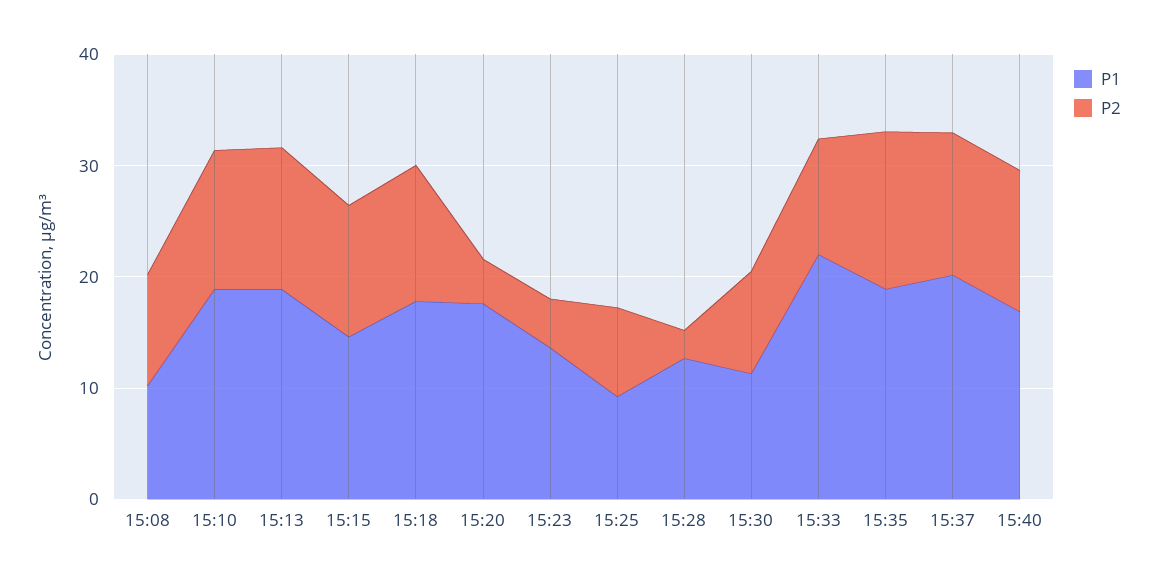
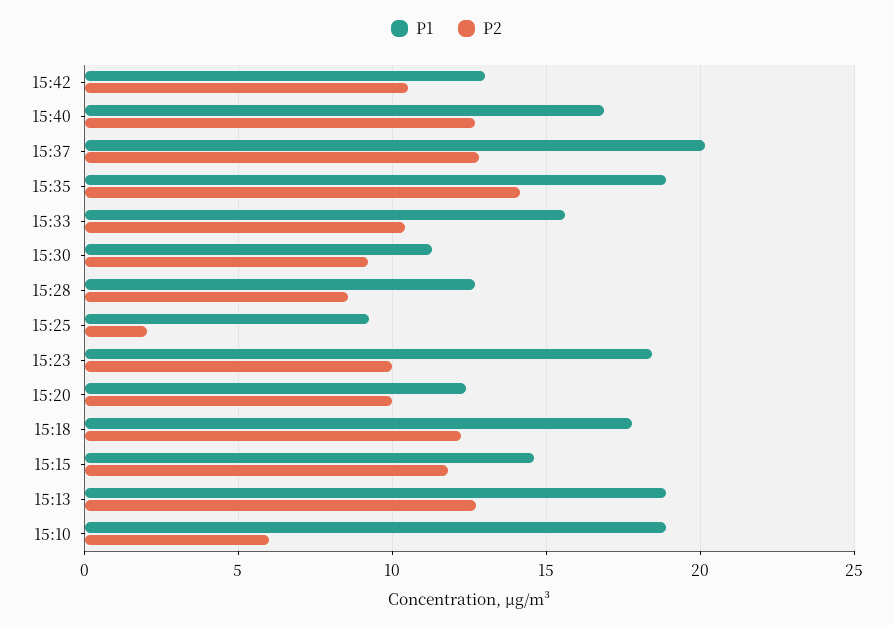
P1, 15:08: 10 -> none
P2, 15:08: 10 -> none
P2, 15:10: 12 -> 6
P1, 15:20: 18 -> 12.5
P2, 15:20: 4 -> 10
P1, 15:23: 14 -> 18.5
P2, 15:23: 4 -> 10
P2, 15:25: 8 -> 2
P2, 15:28: 2 -> 8.5
P1, 15:33: 22 -> 15.5
P1, 15:42: none -> 13
P2, 15:42: none -> 10.5

